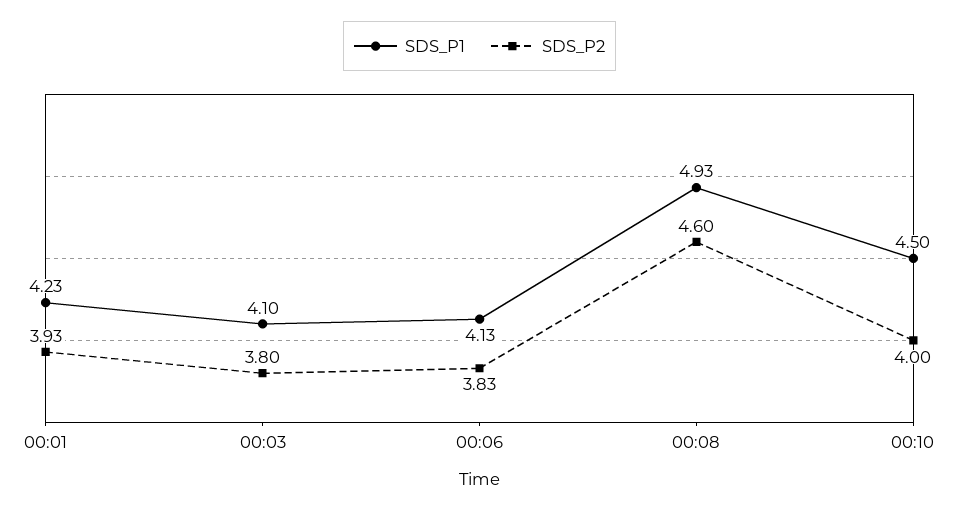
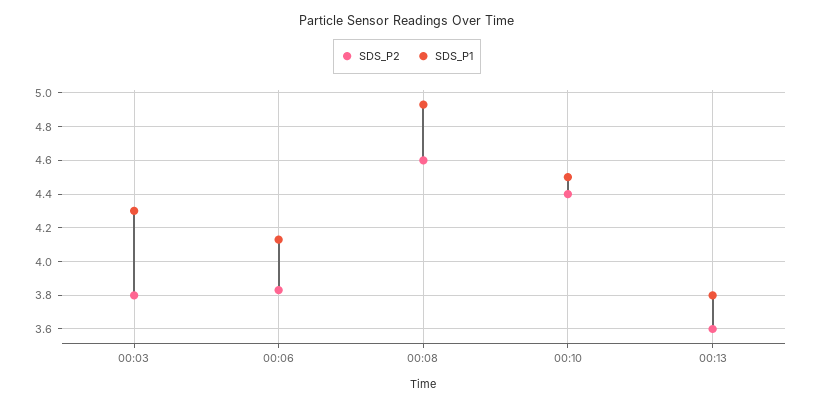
SDS_P1, 00:01: 4.23 -> none
SDS_P2, 00:01: 3.93 -> none
SDS_P1, 00:03: 4.1 -> 4.3
SDS_P2, 00:10: 4 -> 4.4
SDS_P2, 00:13: none -> 3.6
SDS_P1, 00:13: none -> 3.8

